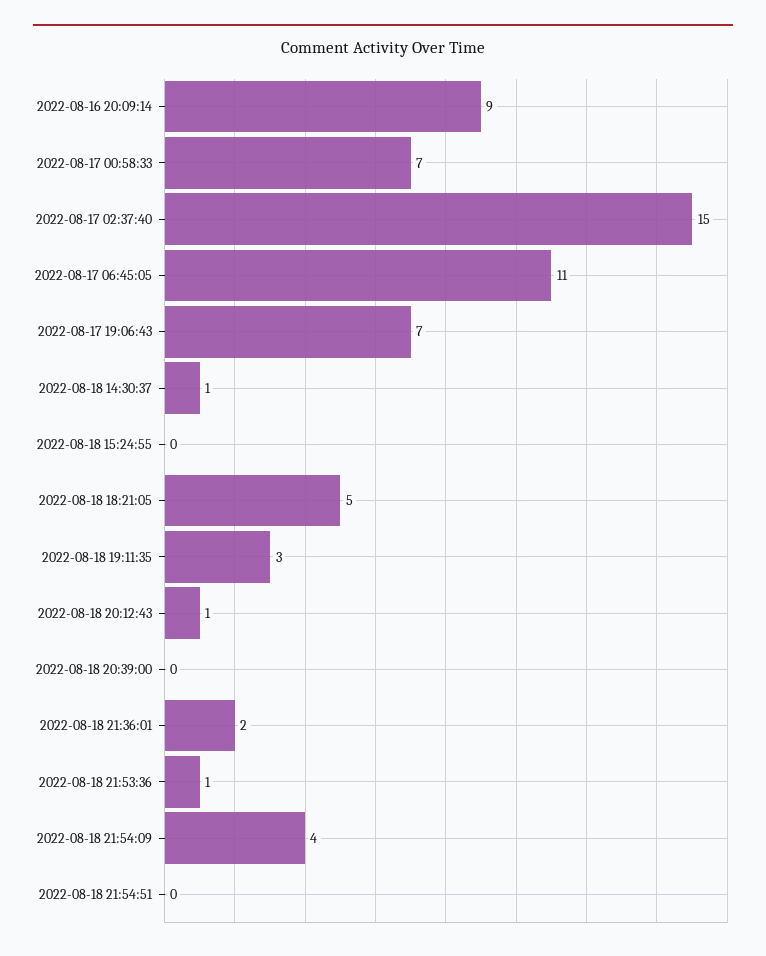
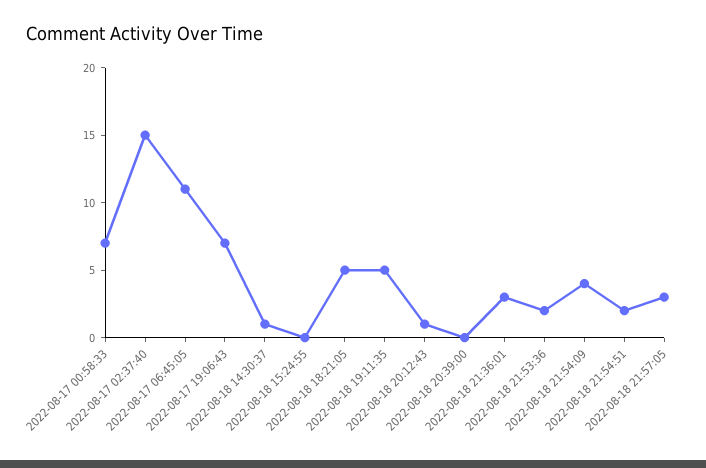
2022-08-16 20:09:14: 9 -> none
2022-08-18 19:11:35: 3 -> 5
2022-08-18 21:36:01: 2 -> 3
2022-08-18 21:53:36: 1 -> 2
2022-08-18 21:54:51: 0 -> 2
2022-08-18 21:57:05: none -> 3

